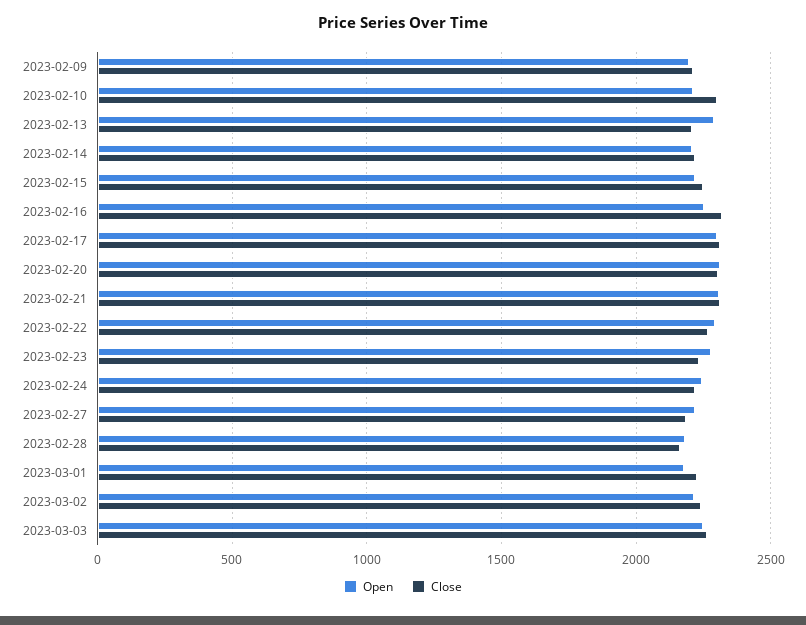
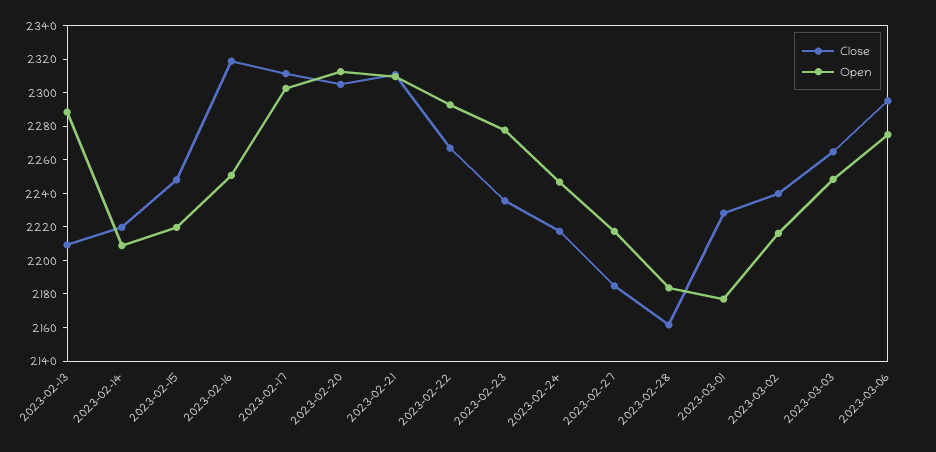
Open, 2023-02-09: 2200 -> none
Close, 2023-02-09: 2200 -> none
Open, 2023-02-10: 2200 -> none
Close, 2023-02-10: 2300 -> none
Close, 2023-03-06: none -> 2295
Open, 2023-03-06: none -> 2275

